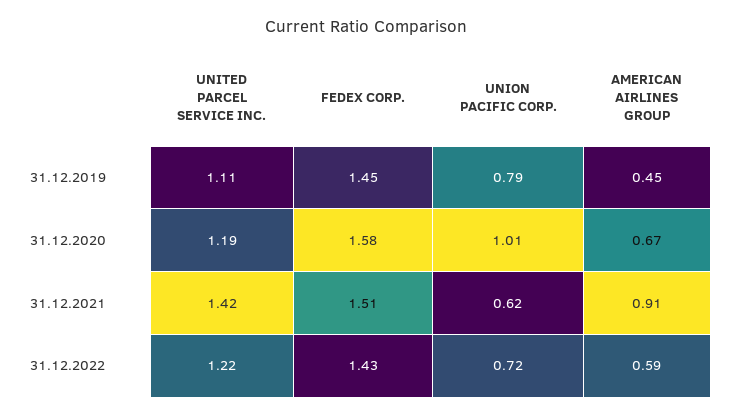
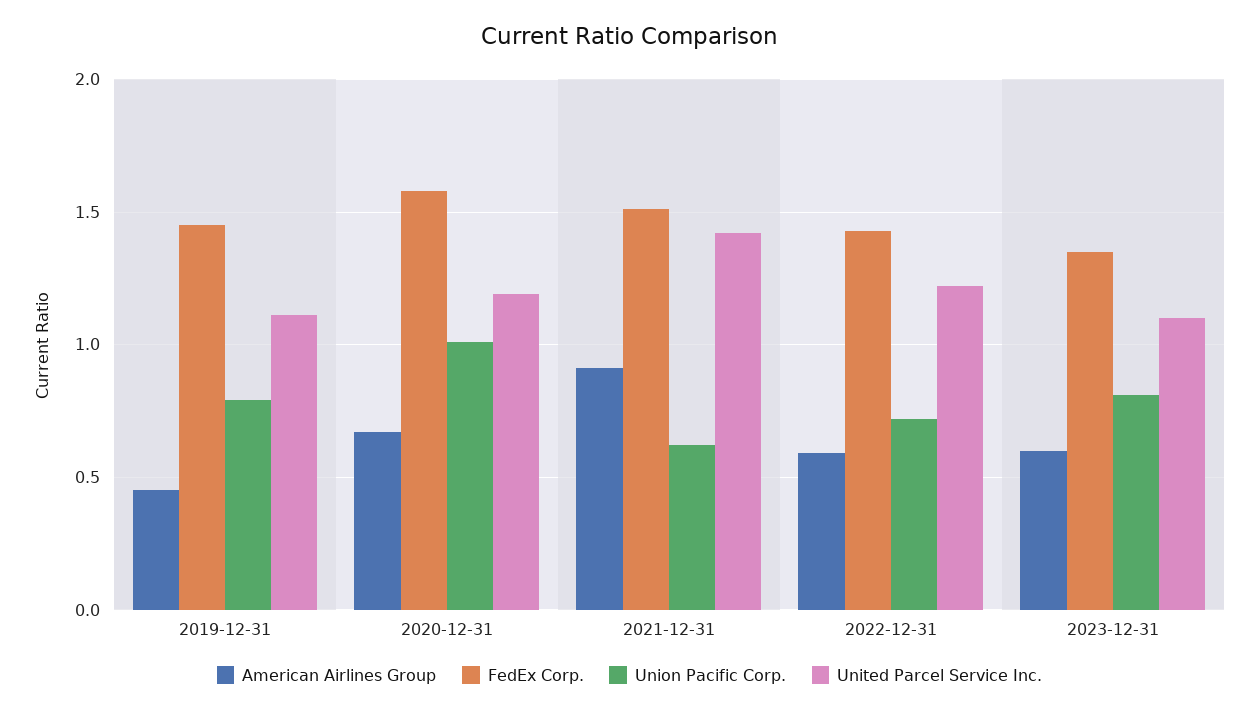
AMERICAN AIRLINES GROUP, 2023-12-31: none -> 0.6
FEDEX CORP., 2023-12-31: none -> 1.35
UNION PACIFIC CORP., 2023-12-31: none -> 0.8
UNITED PARCEL SERVICE INC., 2023-12-31: none -> 1.1

